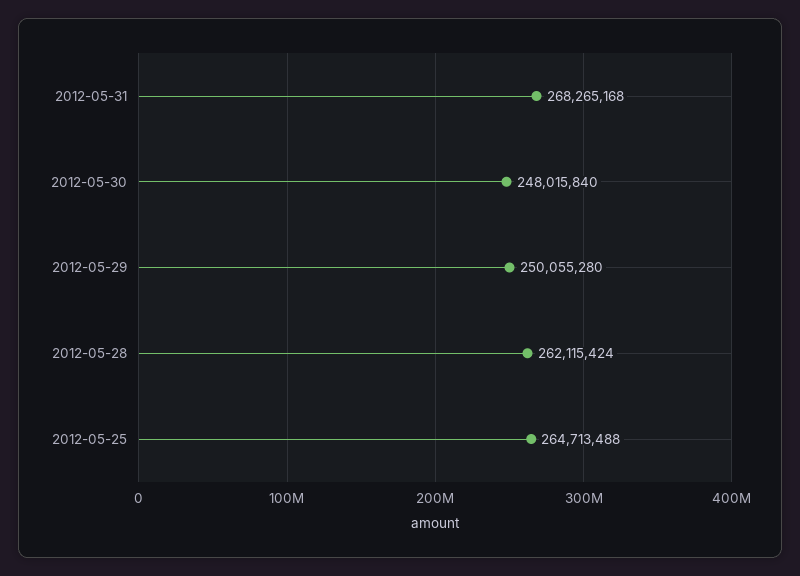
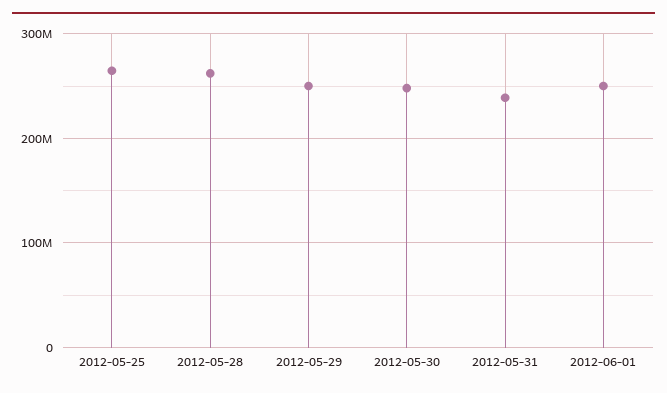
2012-05-31: 268265168 -> 240000000
2012-06-01: none -> 250000000

